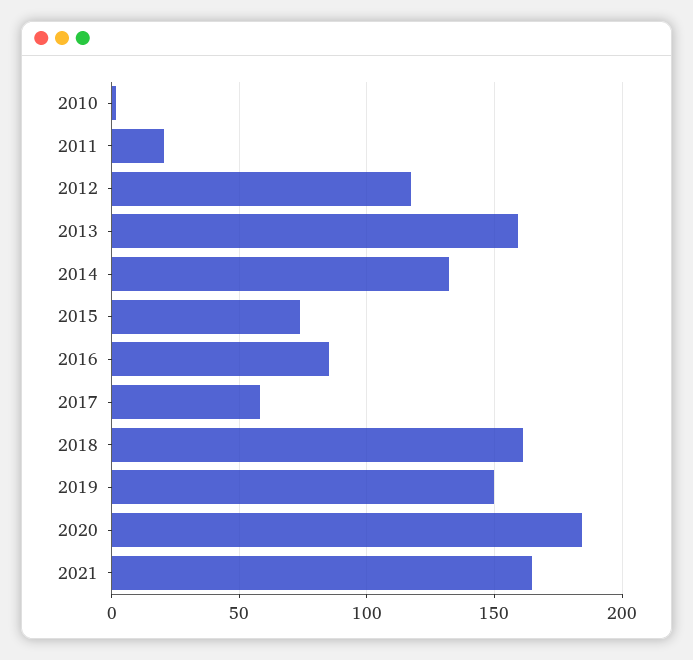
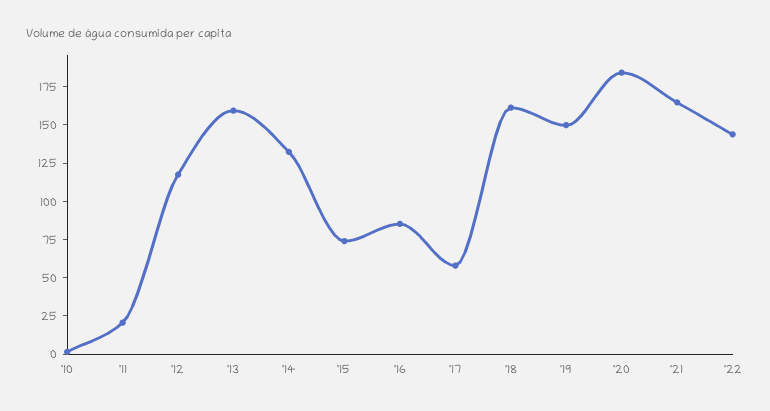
'22: none -> 150

